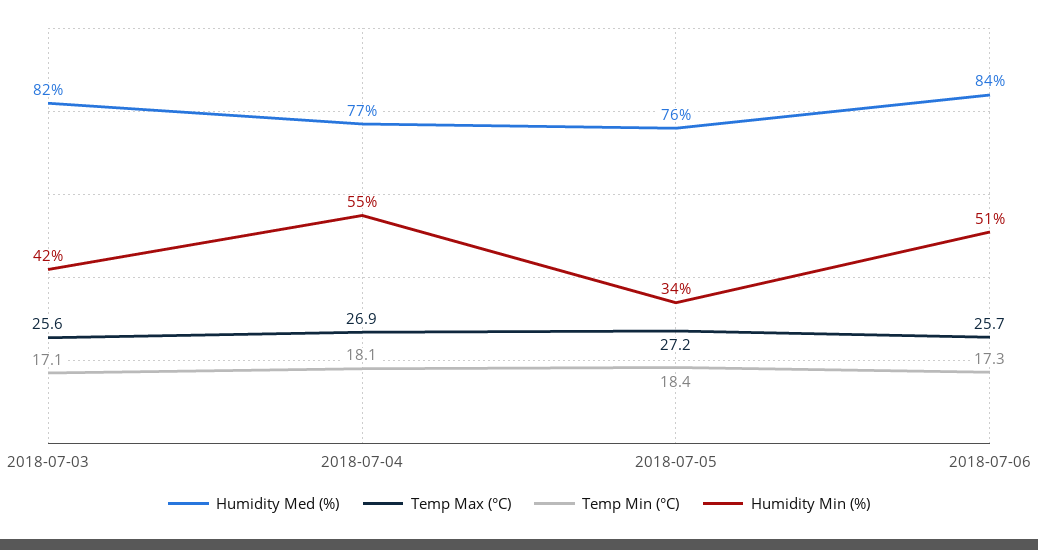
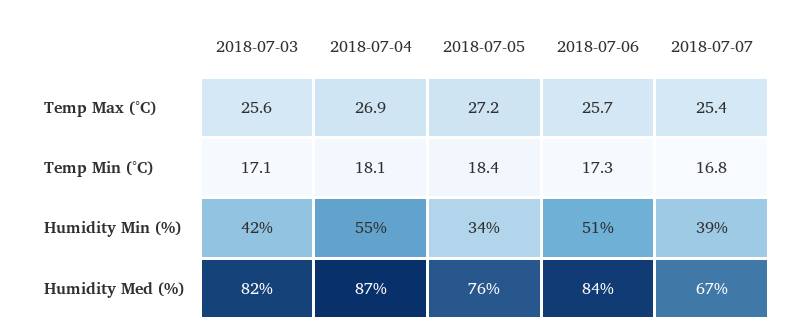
Humidity Med (%), 2018-07-04: 77 -> 87
Temp Max (°C), 2018-07-07: none -> 25.4
Temp Min (°C), 2018-07-07: none -> 16.8
Humidity Min (%), 2018-07-07: none -> 39
Humidity Med (%), 2018-07-07: none -> 67

